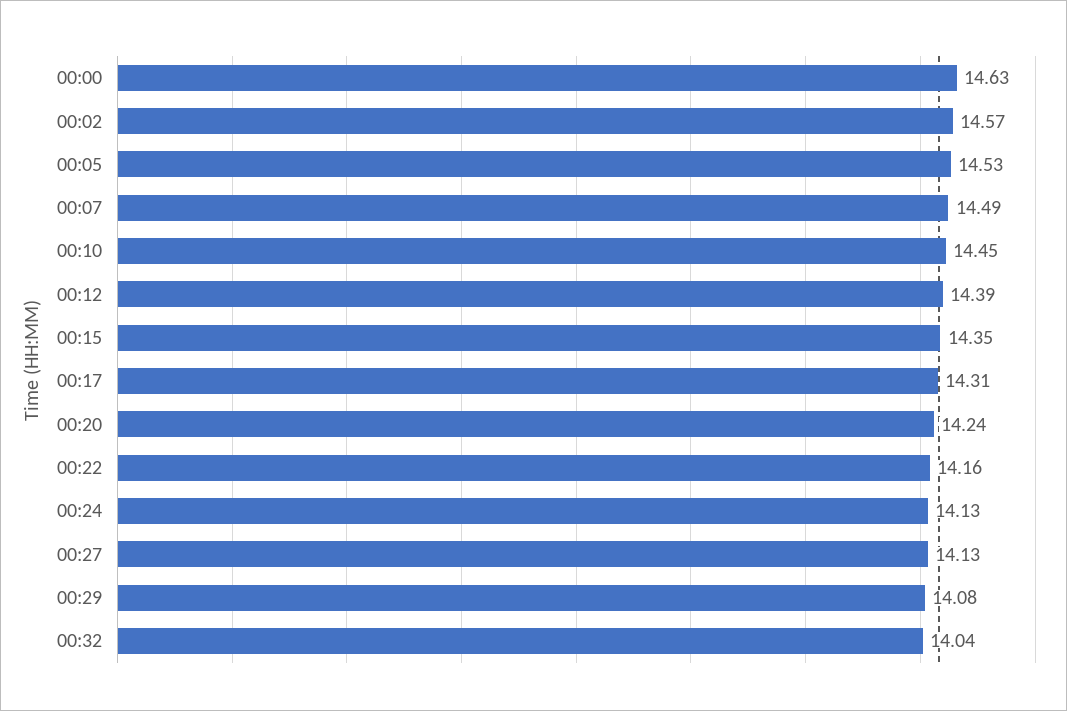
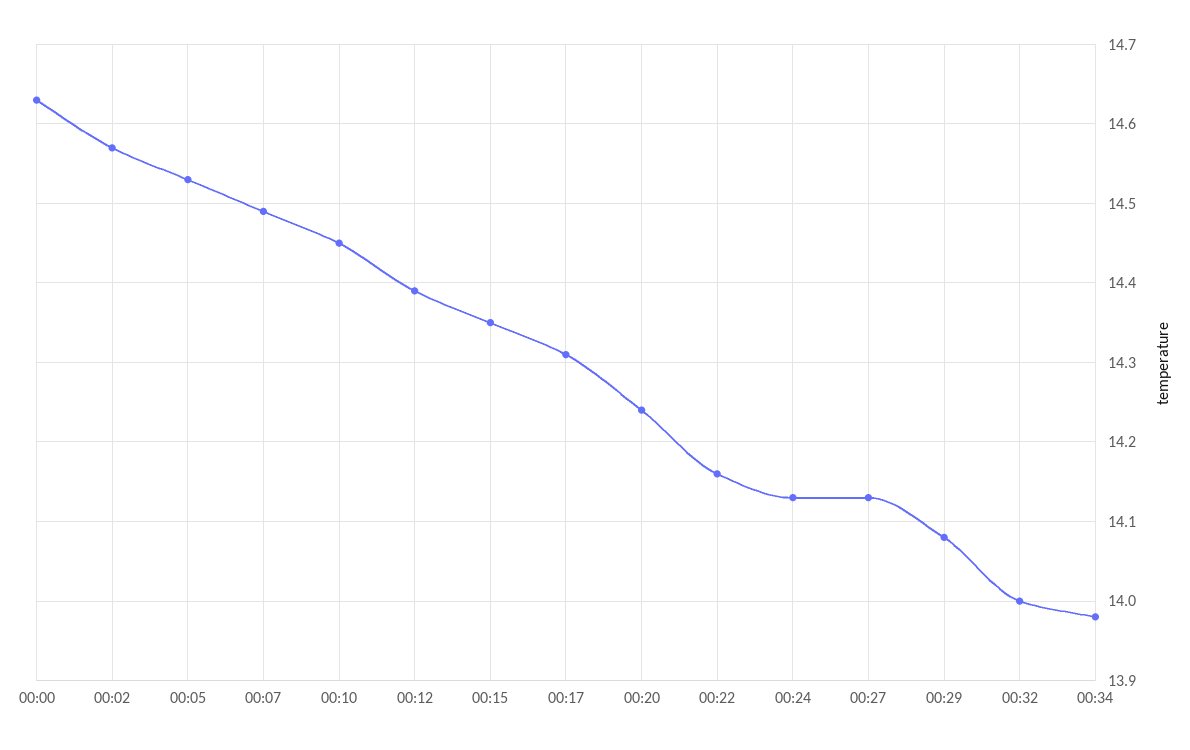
00:32: 14.04 -> 14
00:34: none -> 13.98

